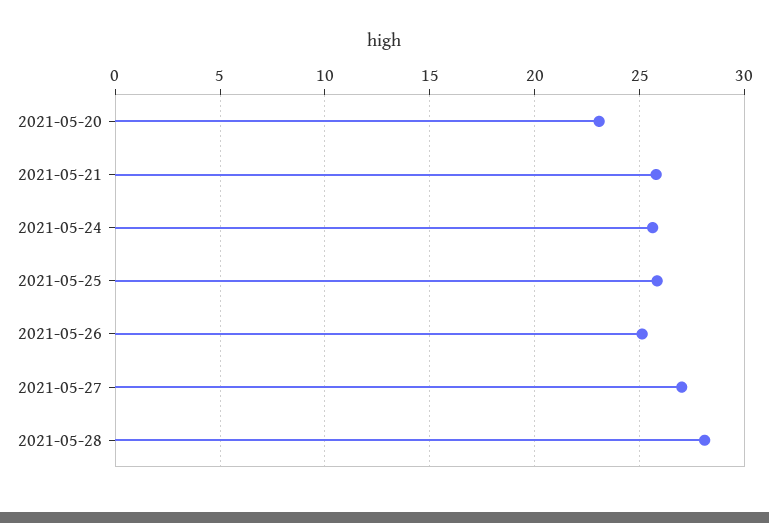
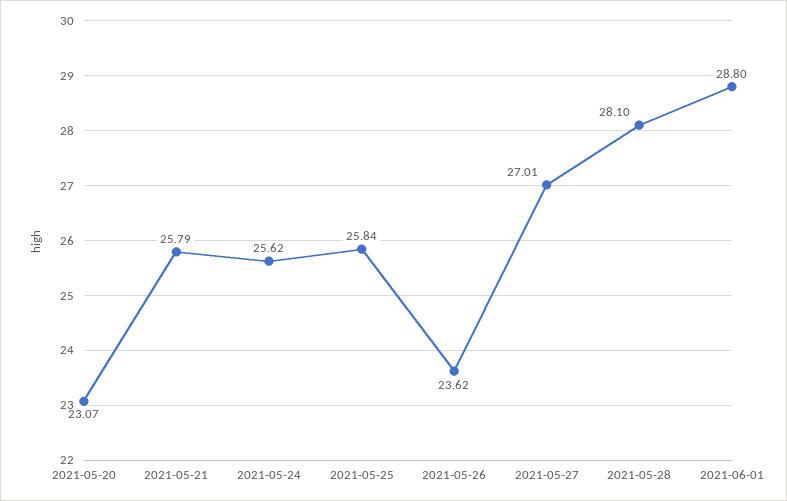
2021-05-26: 25 -> 23.62
2021-06-01: none -> 28.8

